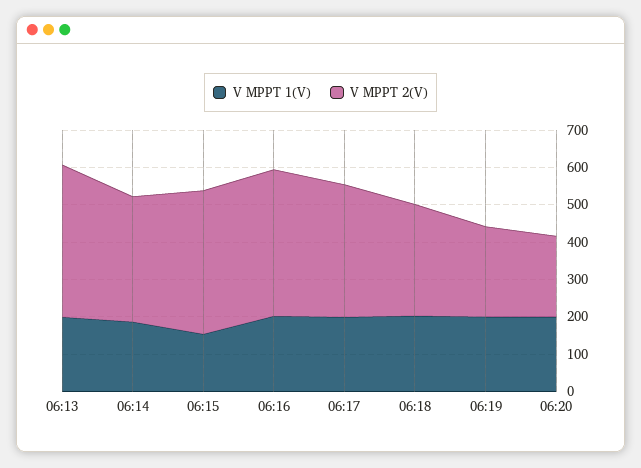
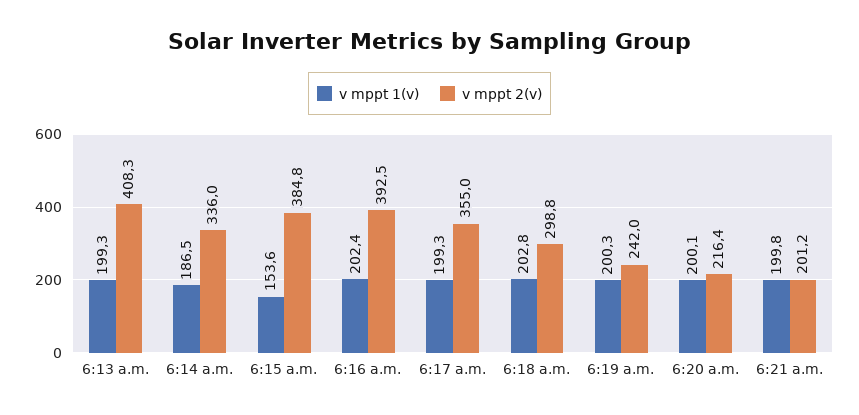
V MPPT 1(V), 6:21 a.m.: none -> 199.8
V MPPT 2(V), 6:21 a.m.: none -> 201.2

